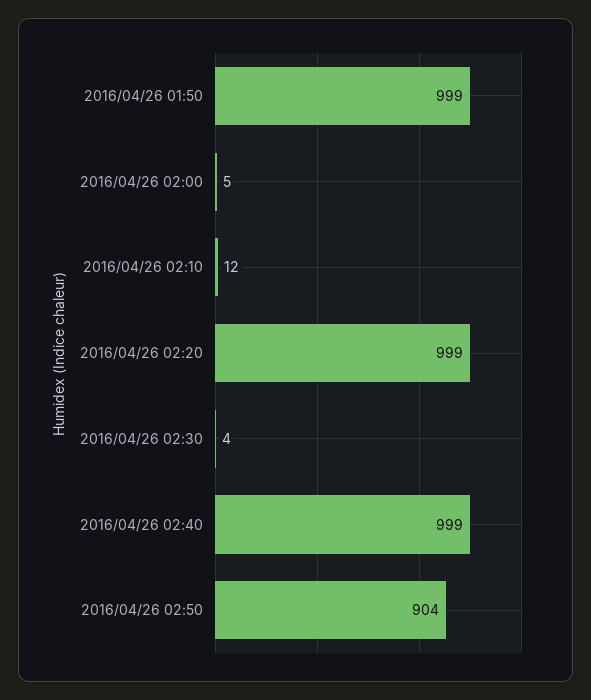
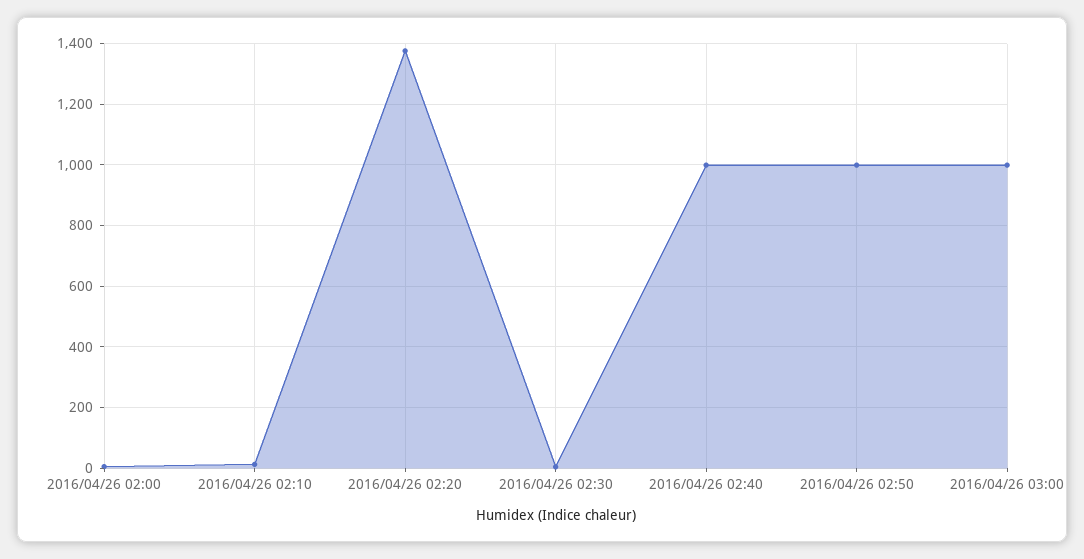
2016/04/26 01:50: 999 -> none
2016/04/26 02:20: 999 -> 1380
2016/04/26 02:50: 904 -> 1000
2016/04/26 03:00: none -> 1000

